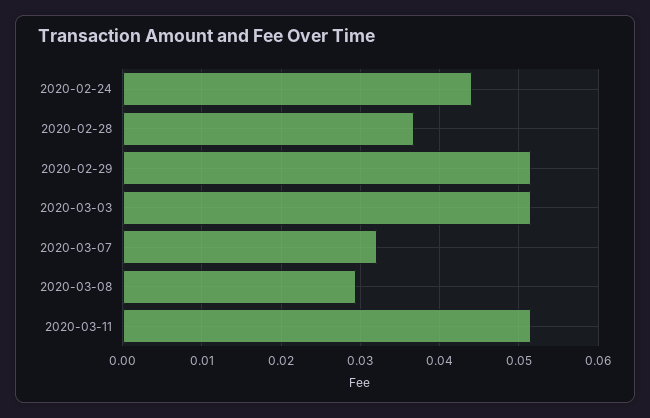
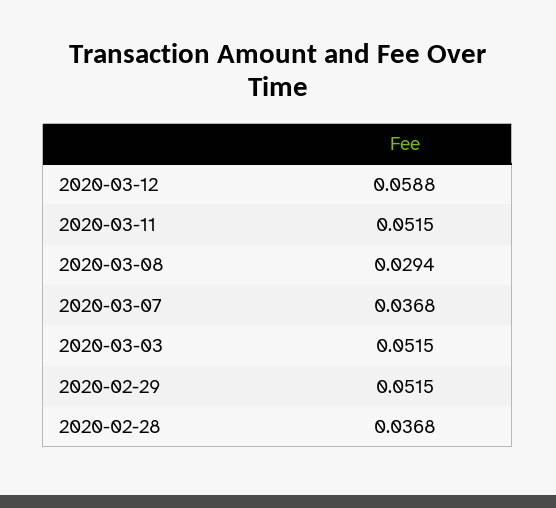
2020-02-24: 0.044 -> none
2020-03-07: 0.032 -> 0.0368
2020-03-12: none -> 0.0588

